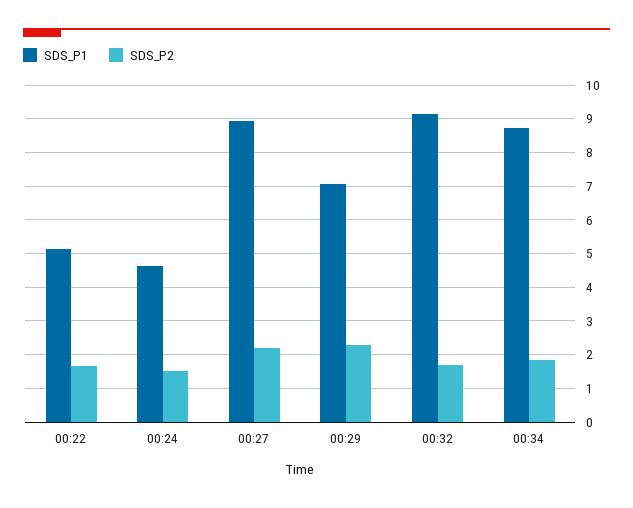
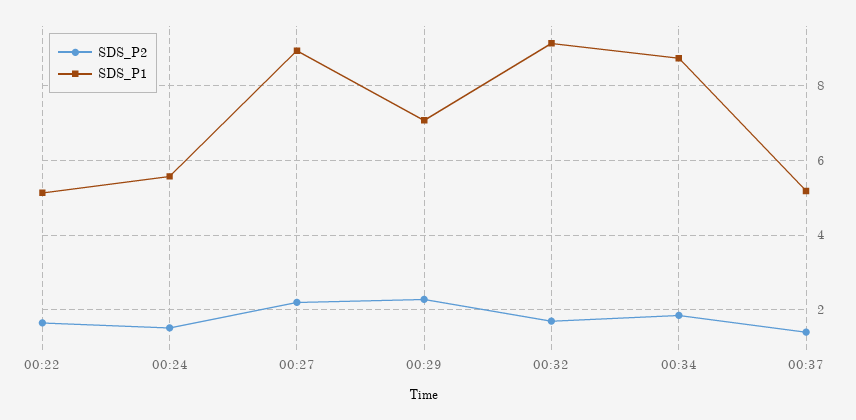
SDS_P1, 00:24: 4.6 -> 5.6
SDS_P2, 00:37: none -> 1.4
SDS_P1, 00:37: none -> 5.2

